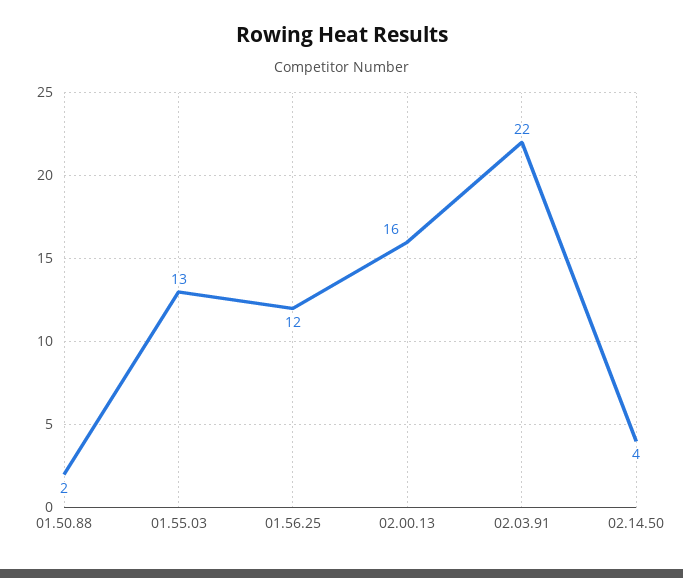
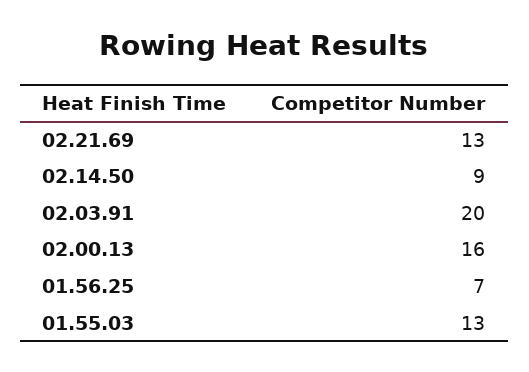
01.50.88: 2 -> none
01.56.25: 12 -> 7
02.03.91: 22 -> 20
02.14.50: 4 -> 9
02.21.69: none -> 13

